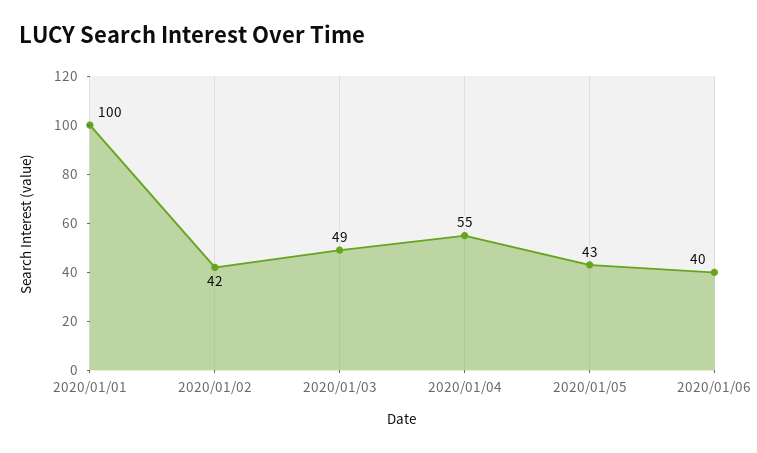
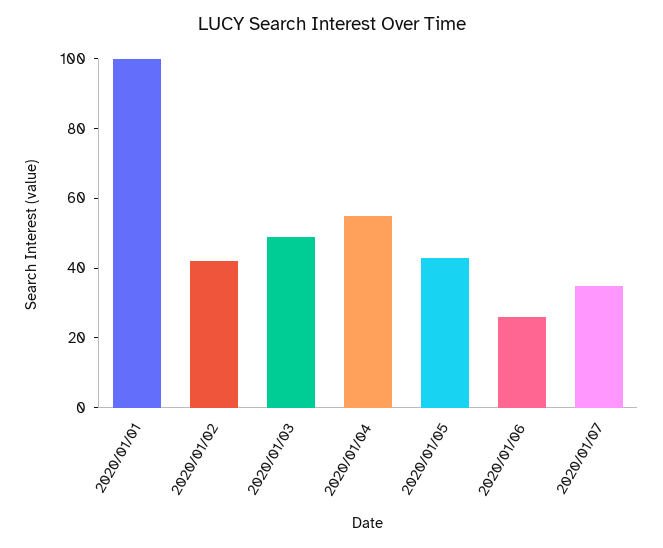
2020/01/06: 40 -> 25
2020/01/07: none -> 35

